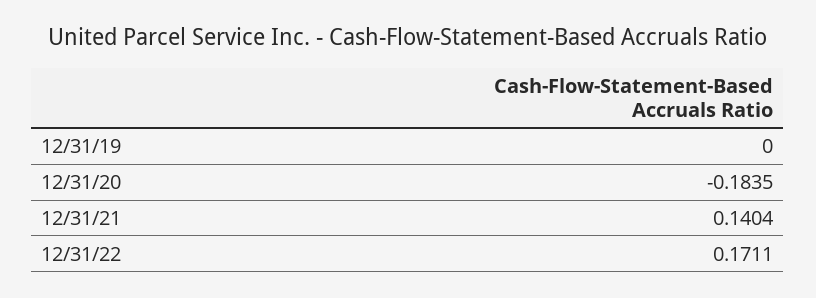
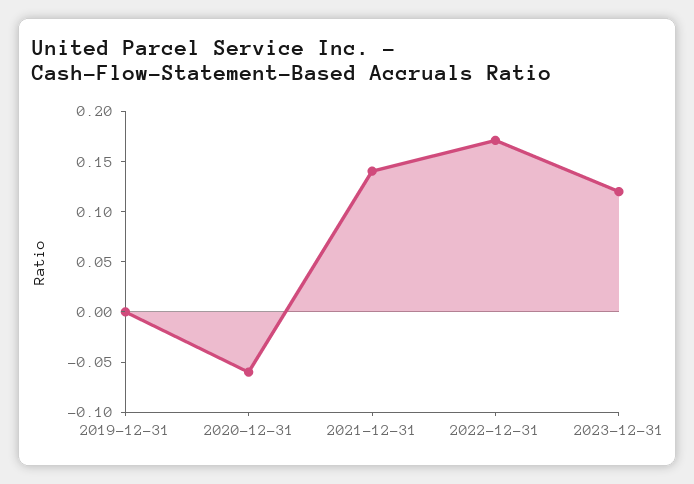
12/31/20: -0.1835 -> -0.06
2023-12-31: none -> 0.12

